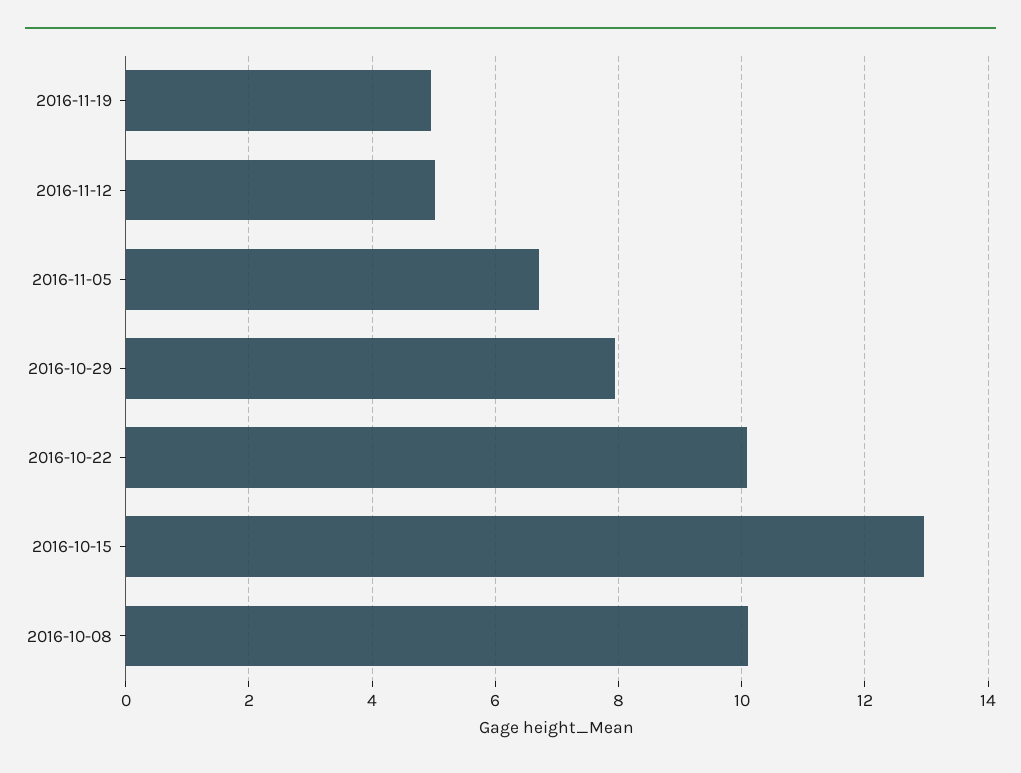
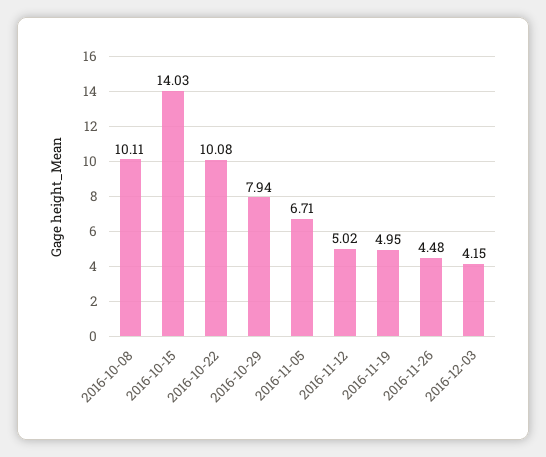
2016-10-15: 13 -> 14.03
2016-11-26: none -> 4.48
2016-12-03: none -> 4.15

